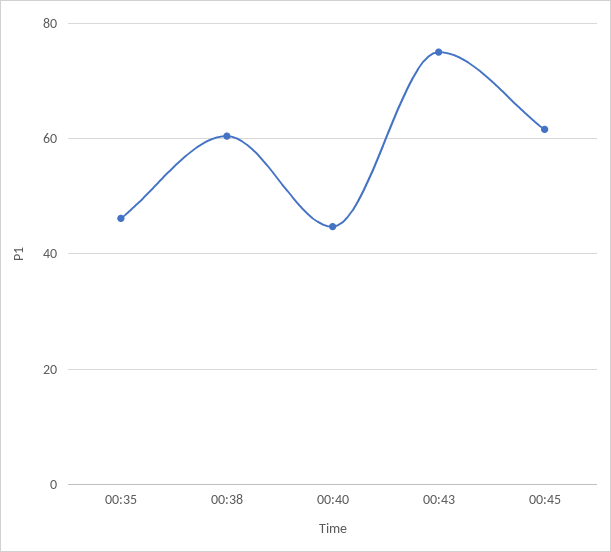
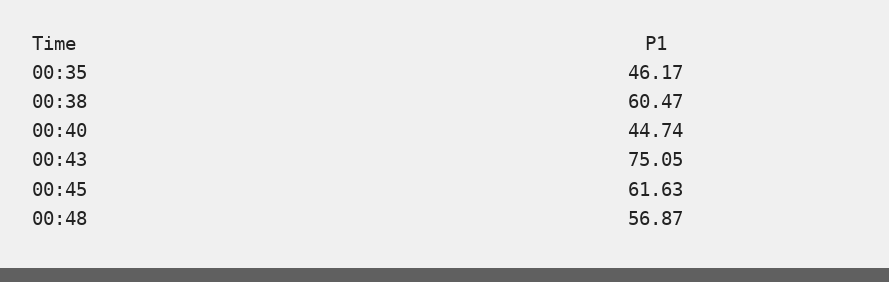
00:48: none -> 56.87

